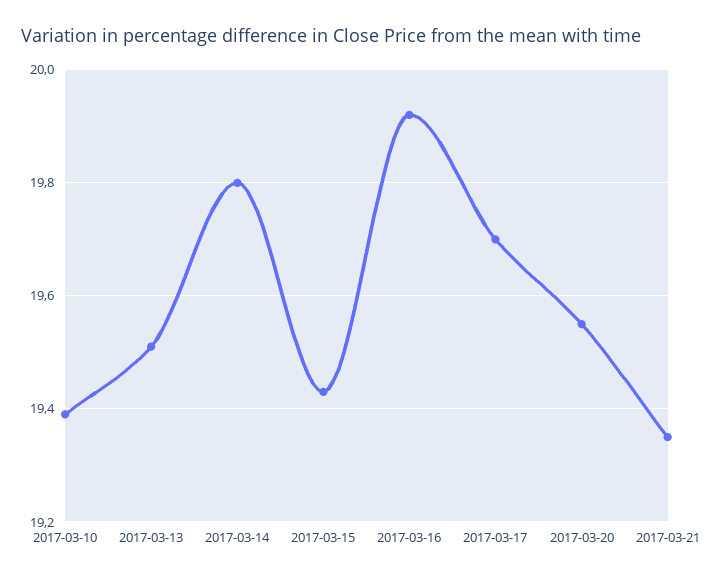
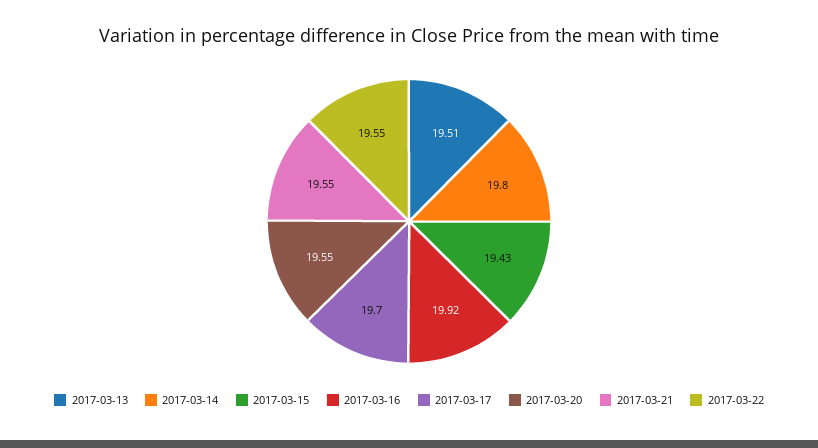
2017-03-10: 19.4 -> none
2017-03-21: 19.35 -> 19.55
2017-03-22: none -> 19.55

